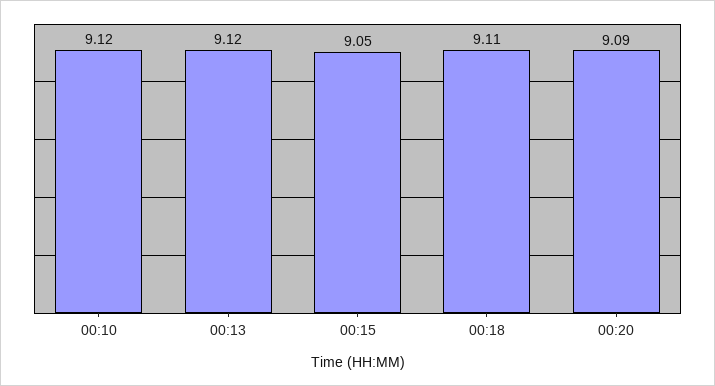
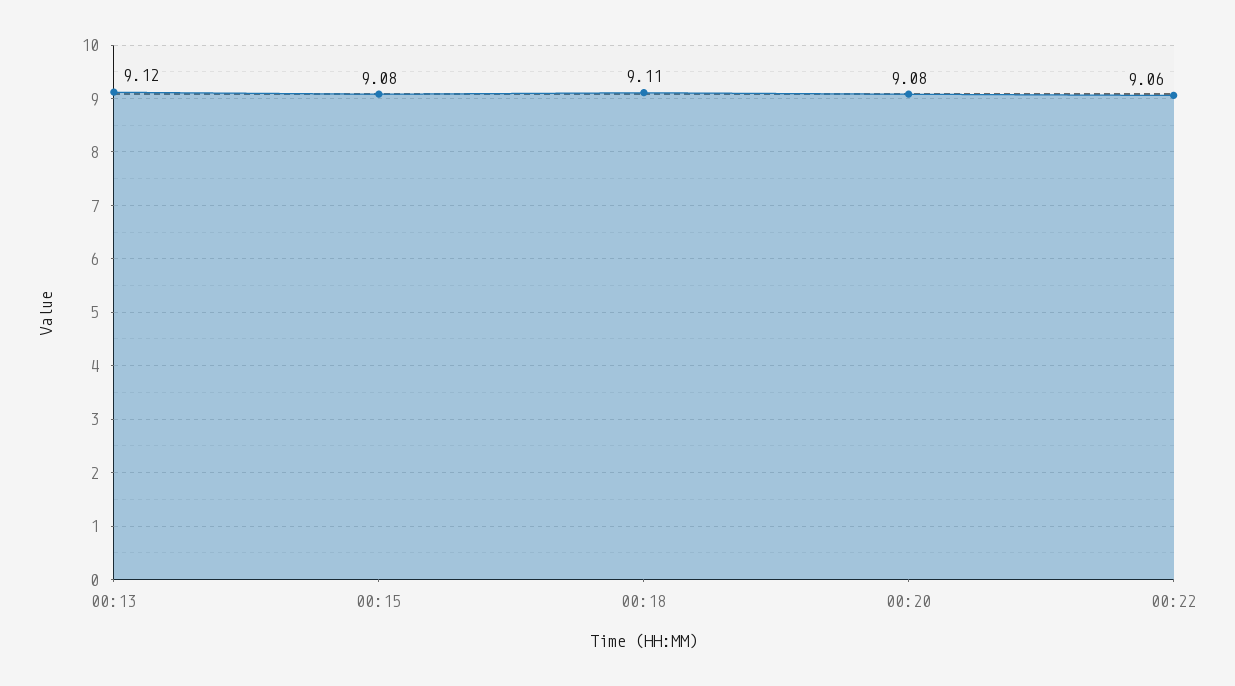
00:10: 9.12 -> none
00:15: 9.05 -> 9.08
00:20: 9.09 -> 9.08
00:22: none -> 9.06

